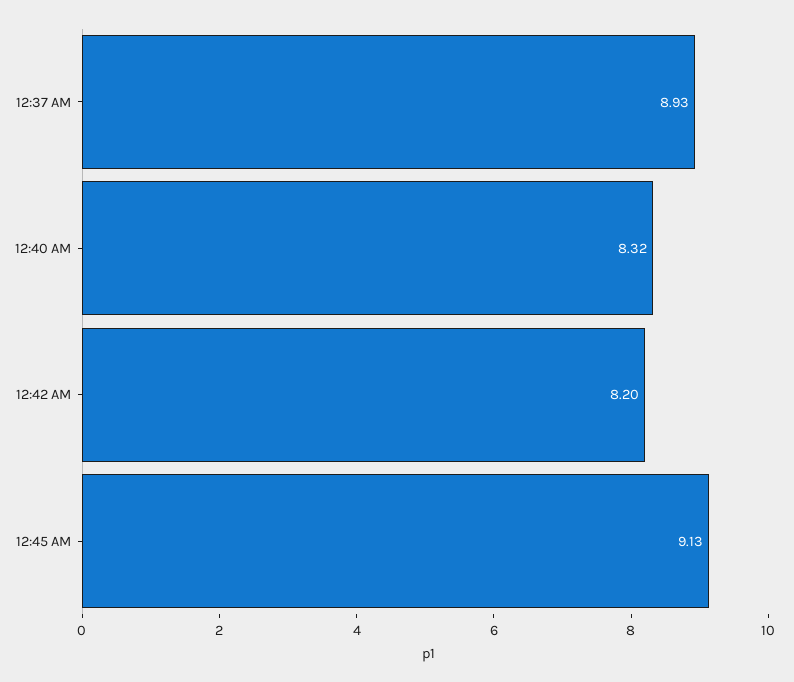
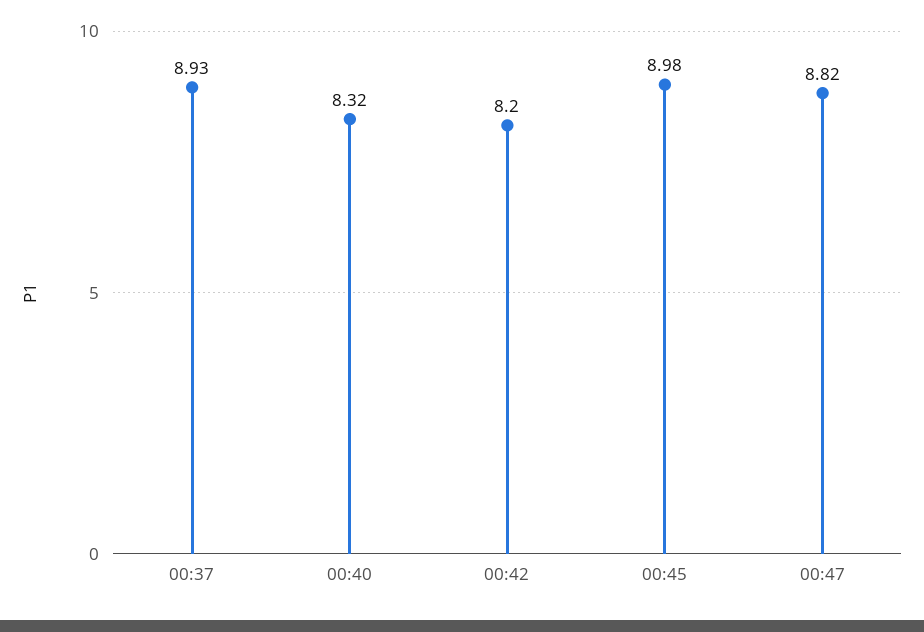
12:45 AM: 9.13 -> 8.98
00:47: none -> 8.82

